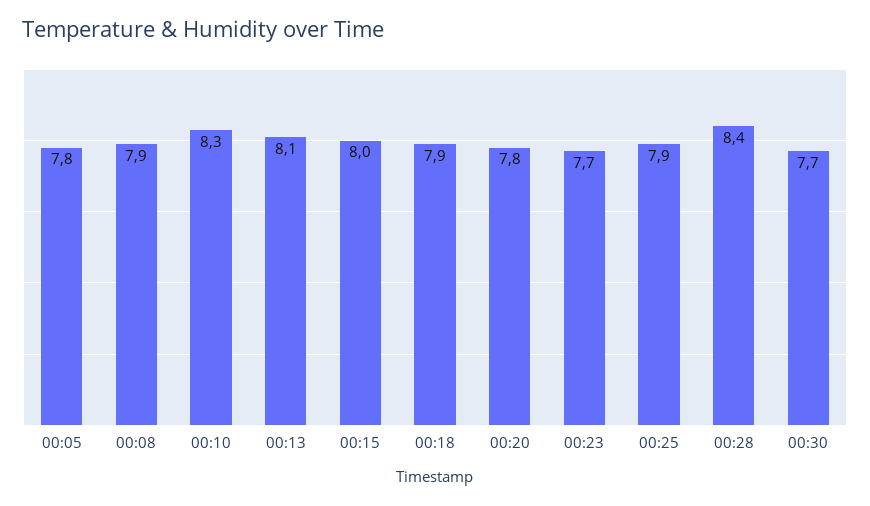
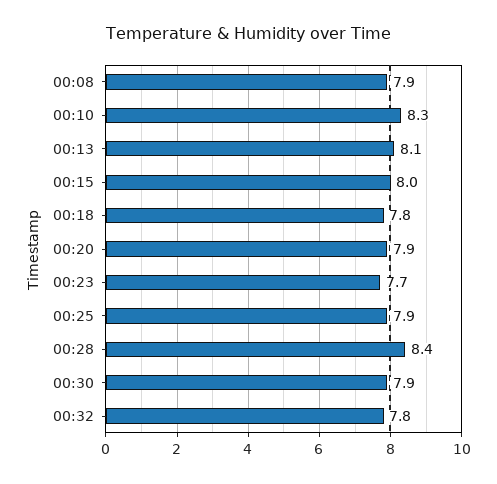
00:05: 7.8 -> none
00:18: 7.9 -> 7.8
00:20: 7.8 -> 7.9
00:30: 7.7 -> 7.9
00:32: none -> 7.8

